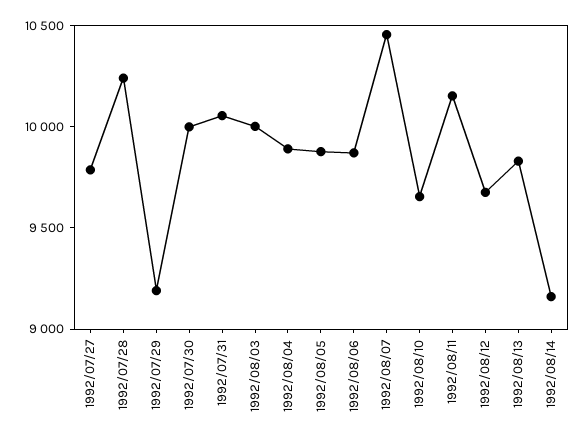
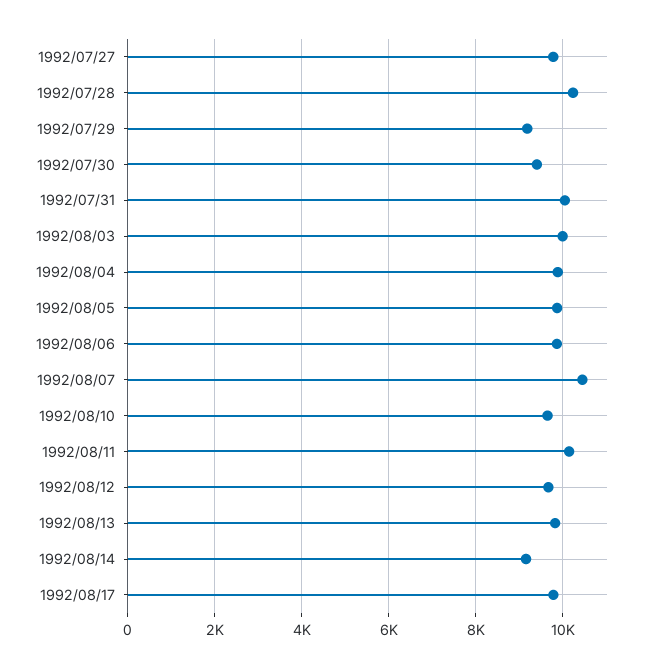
1992/07/30: 10000 -> 9400
1992/08/17: none -> 9800

